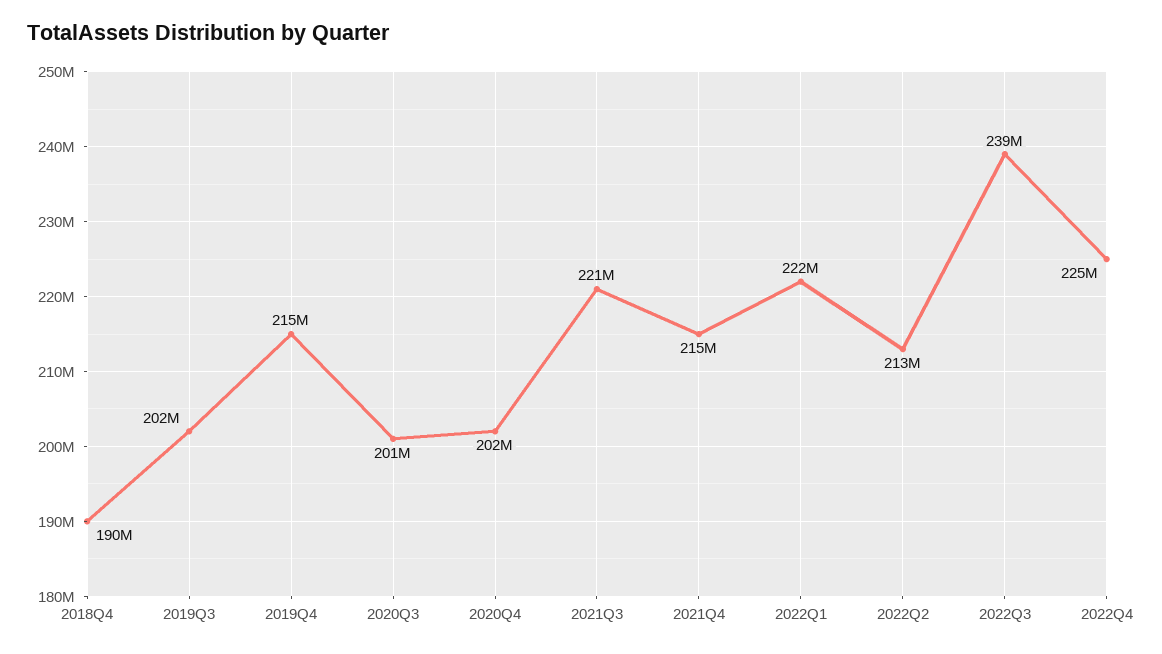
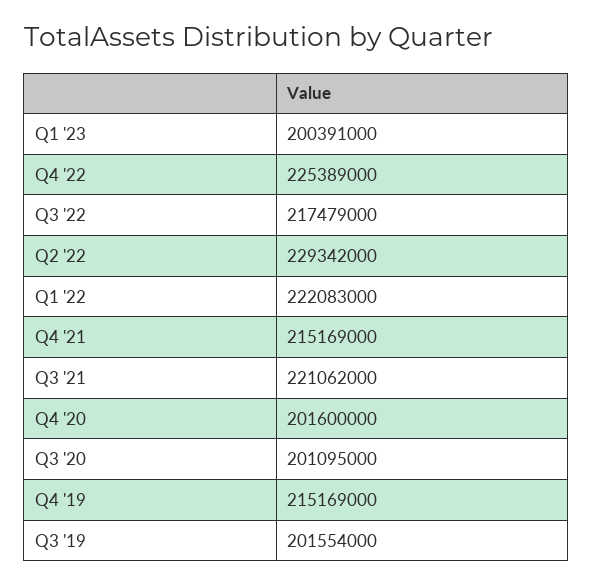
2018Q4: 190000000 -> none
2022Q2: 213000000 -> 229342000
2022Q3: 239000000 -> 217479000
Q1 '23: none -> 200391000

